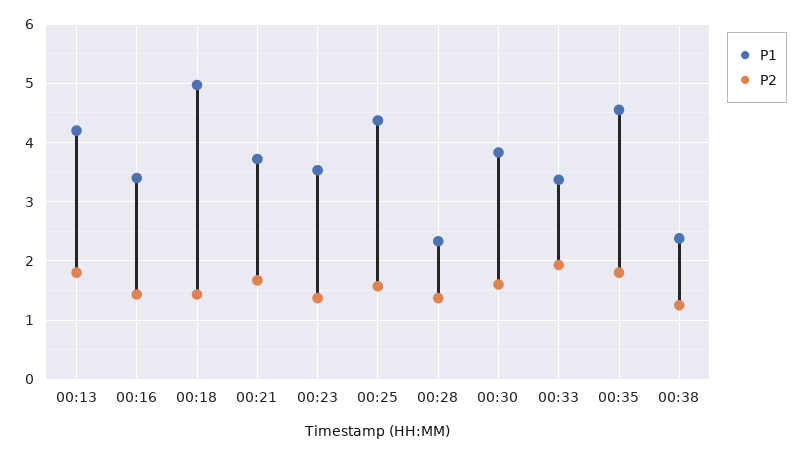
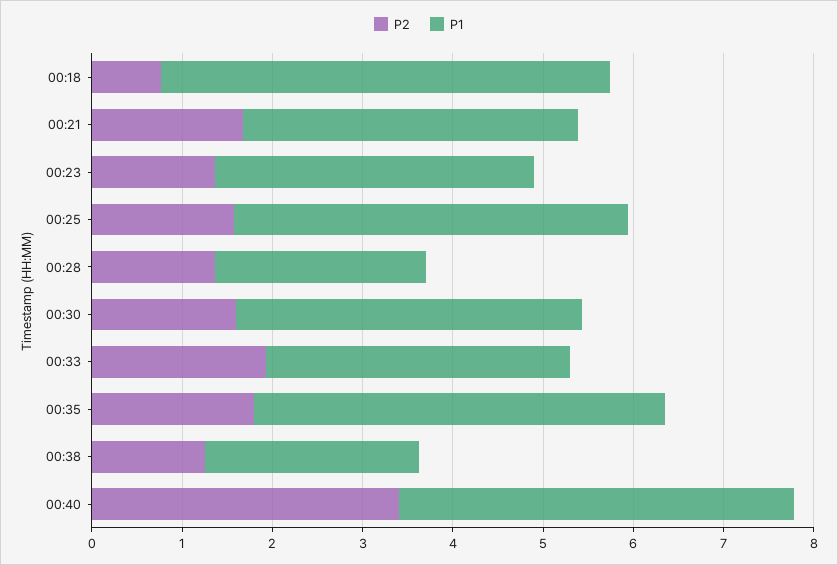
P1, 00:13: 4.2 -> none
P2, 00:13: 1.8 -> none
P1, 00:16: 3.4 -> none
P2, 00:16: 1.4 -> none
P2, 00:18: 1.4 -> 0.8
P2, 00:40: none -> 3.4
P1, 00:40: none -> 4.4

